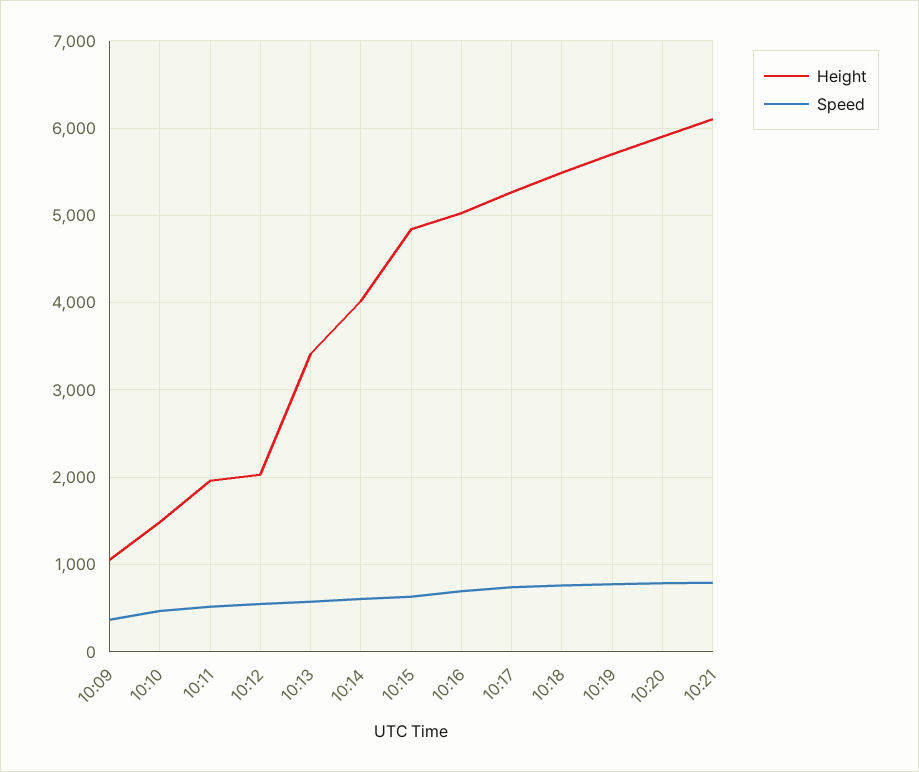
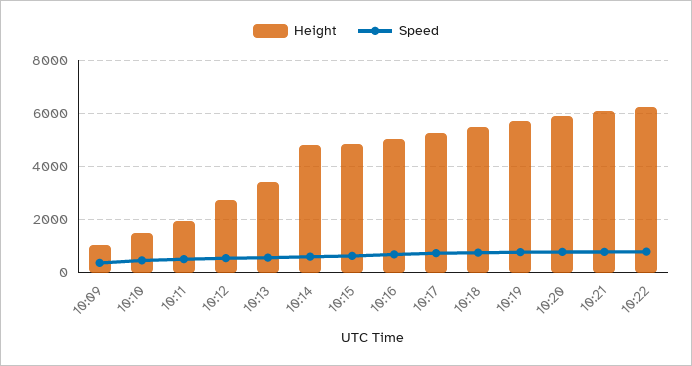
Height, 10:12: 2000 -> 2750
Height, 10:14: 4000 -> 4750
Height, 10:22: none -> 6250
Speed, 10:22: none -> 750

